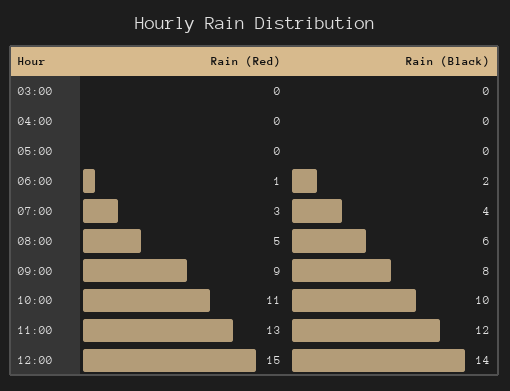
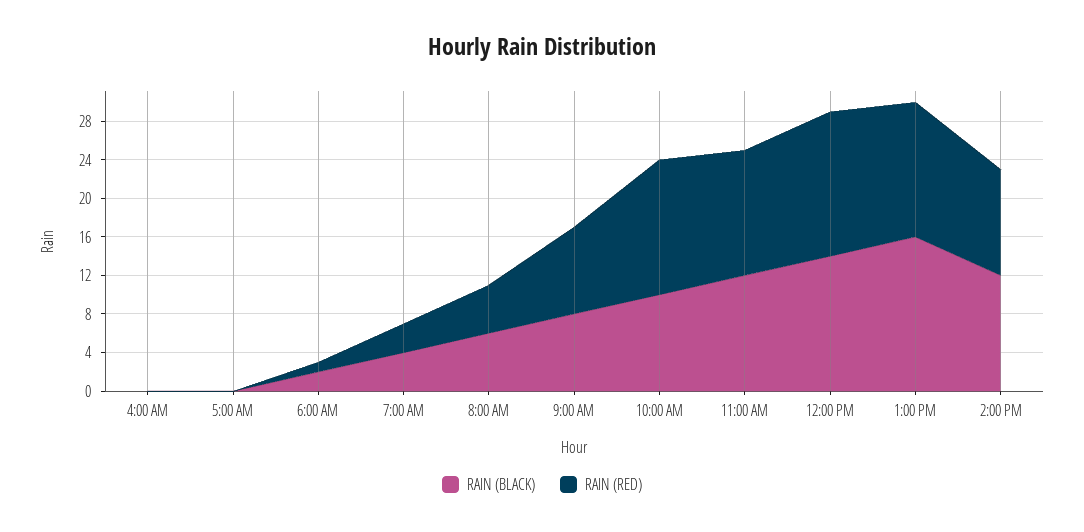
Rain (Red), 03:00: 0 -> none
Rain (Black), 03:00: 0 -> none
Rain (Red), 10:00: 11 -> 14
Rain (Black), 1:00 PM: none -> 16
Rain (Red), 1:00 PM: none -> 14
Rain (Black), 2:00 PM: none -> 12
Rain (Red), 2:00 PM: none -> 11

